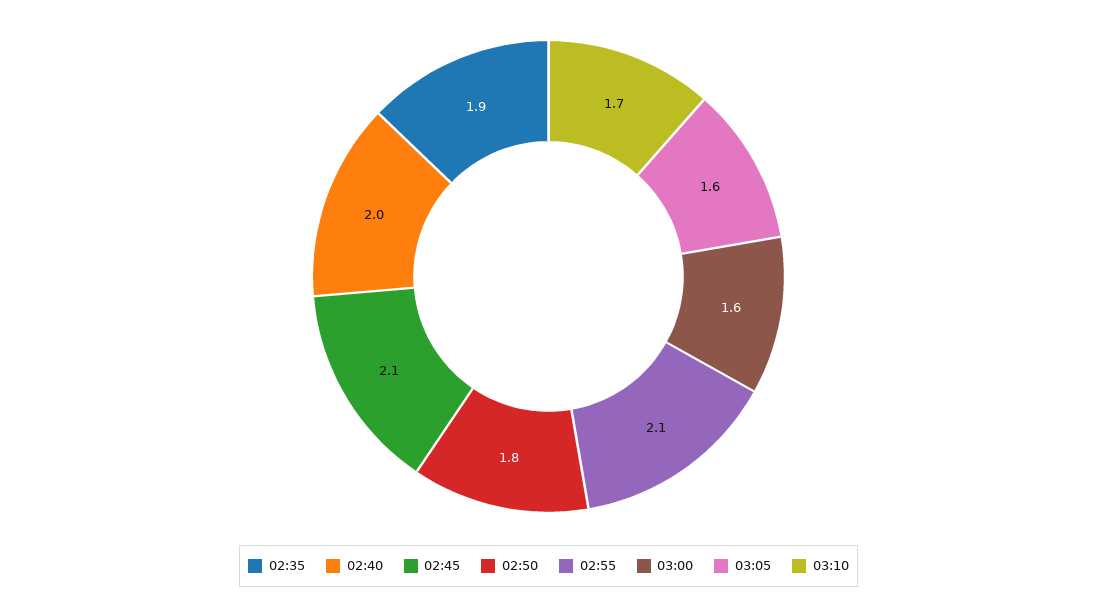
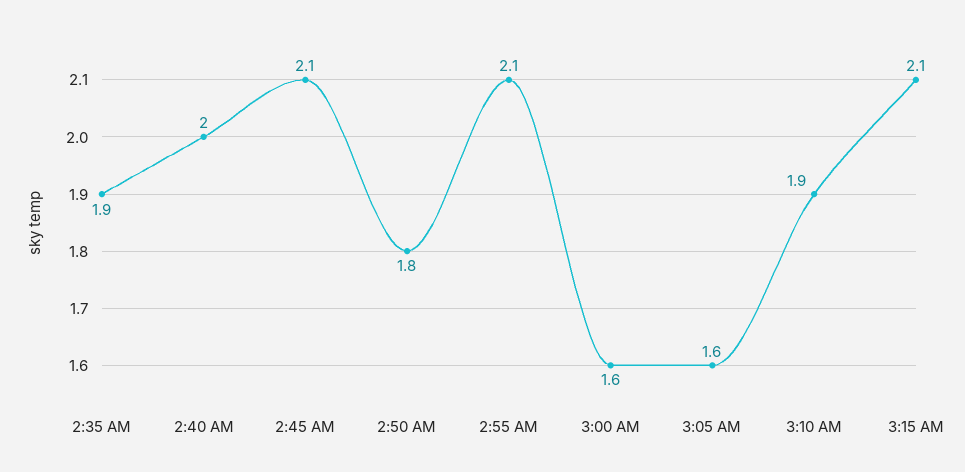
03:10: 1.7 -> 1.9
3:15 AM: none -> 2.1

